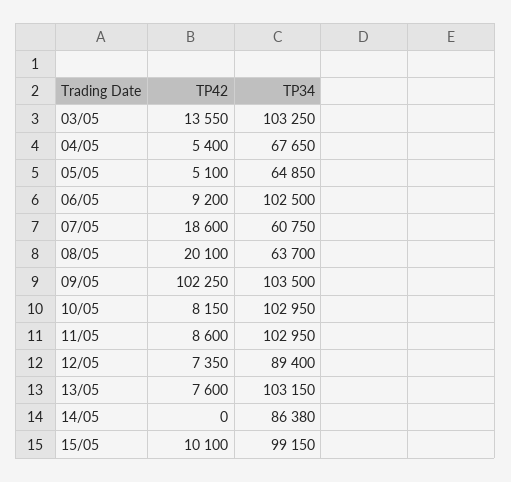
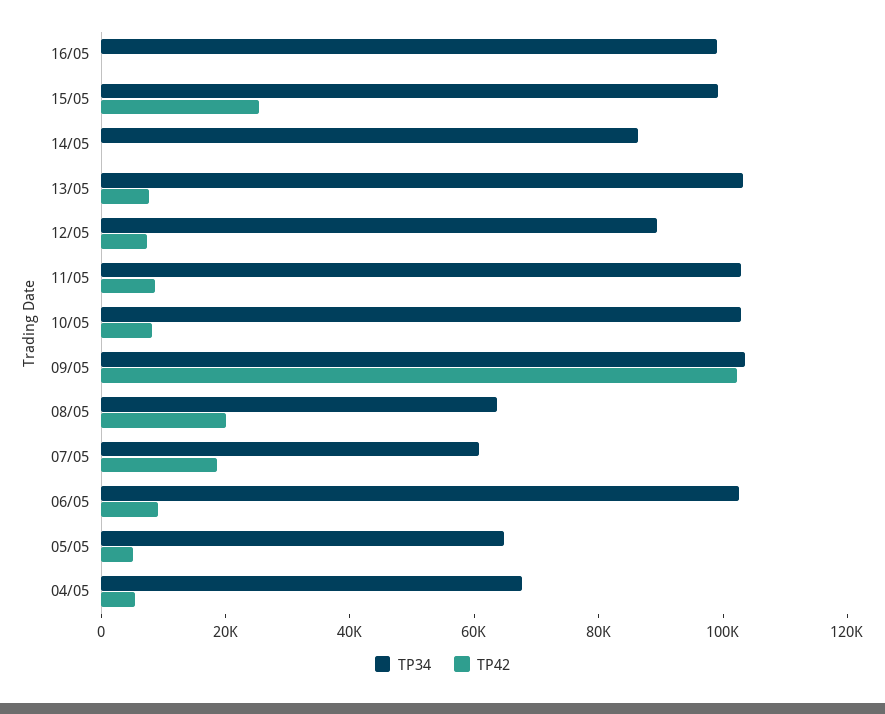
TP42, 03/05: 13550 -> none
TP34, 03/05: 103250 -> none
TP42, 15/05: 10100 -> 25000
TP34, 16/05: none -> 100000
TP42, 16/05: none -> 0

